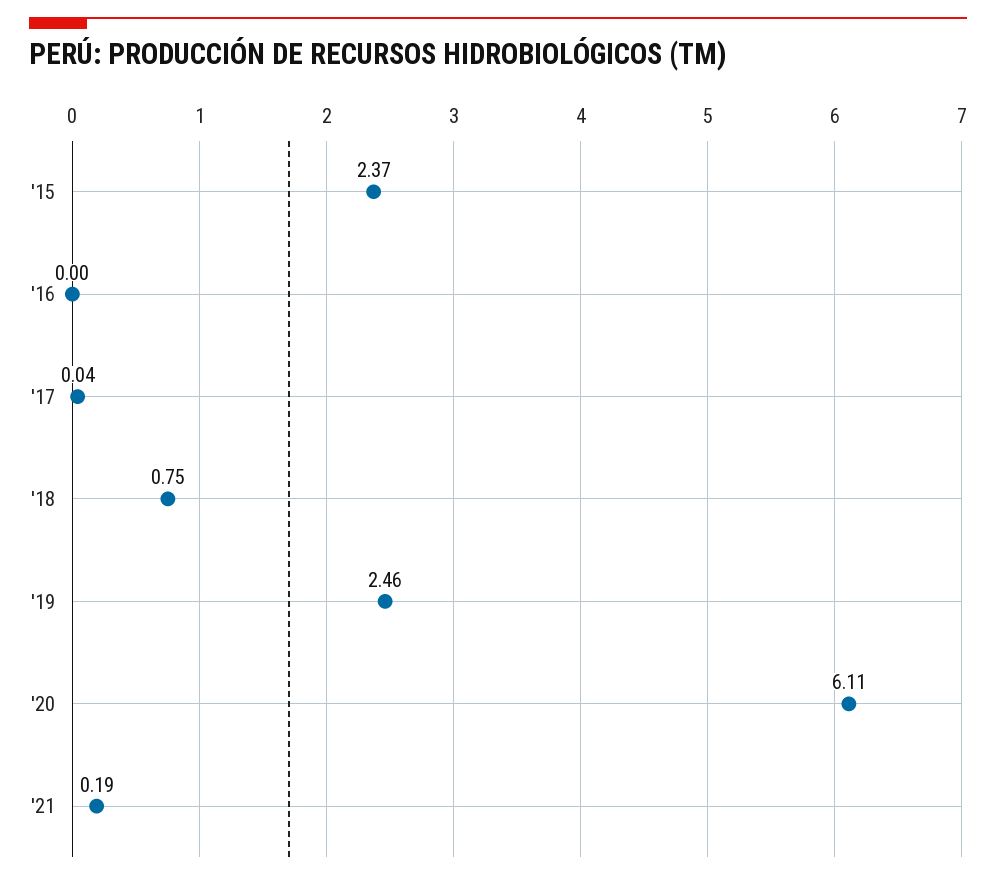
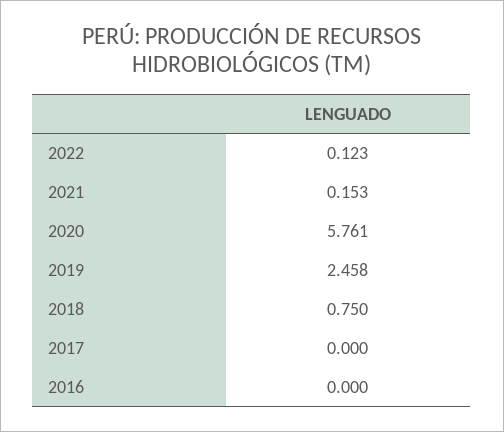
'15: 2.37 -> none
'17: 0.04 -> 0
'20: 6.11 -> 5.761
'21: 0.19 -> 0.153
2022: none -> 0.123

